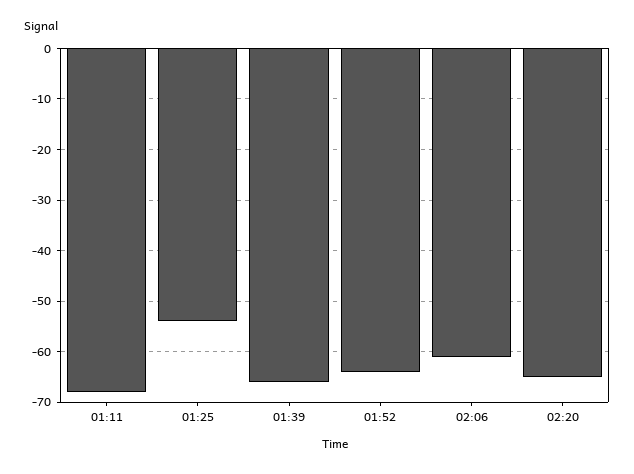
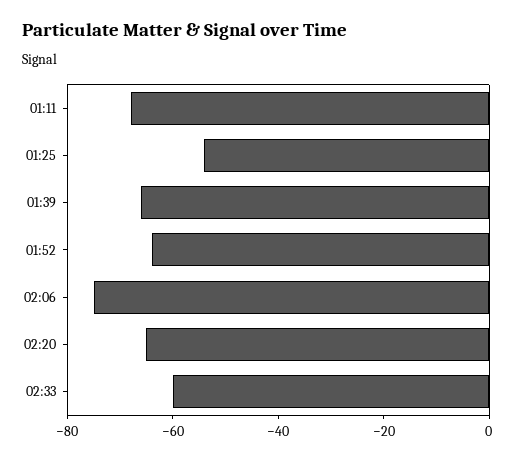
02:06: -60 -> -75
02:33: none -> -60

